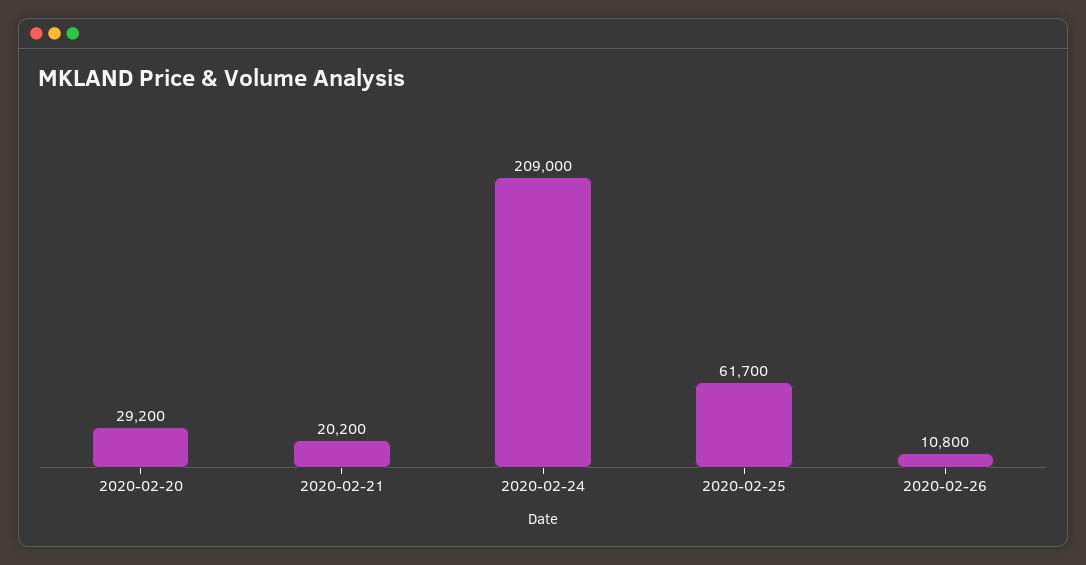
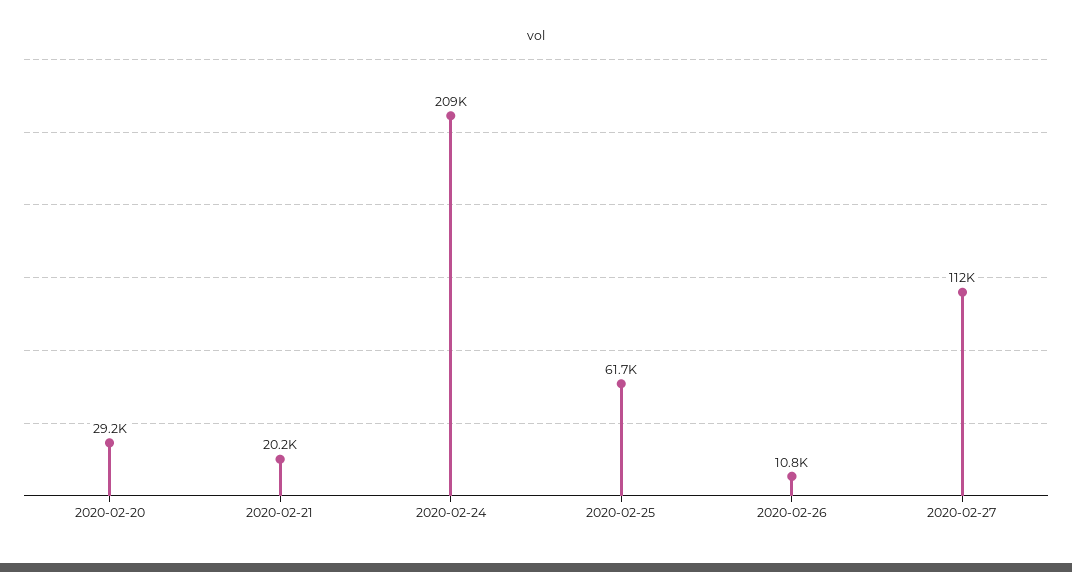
2020-02-27: none -> 112000

